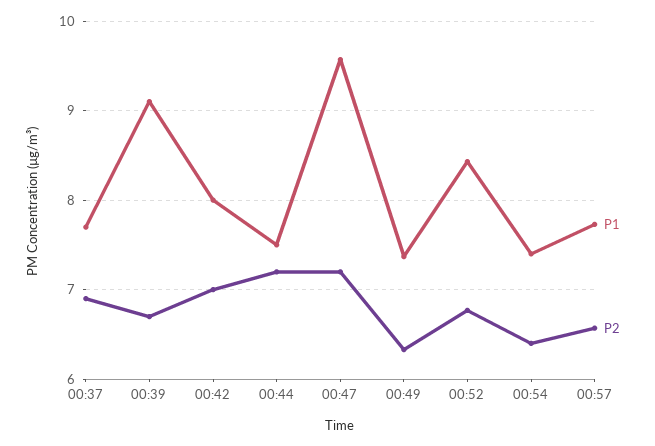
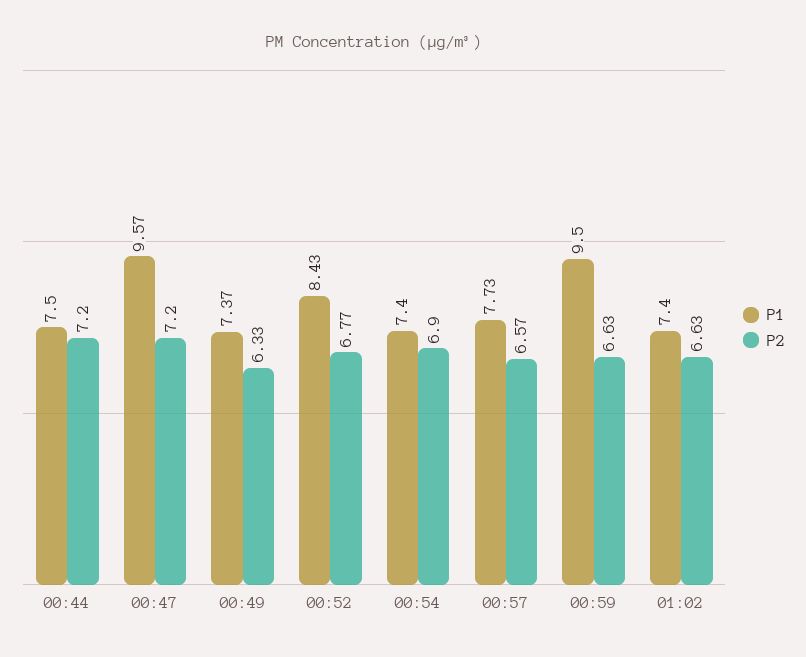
P1, 00:37: 7.7 -> none
P2, 00:37: 6.9 -> none
P1, 00:39: 9.1 -> none
P2, 00:39: 6.7 -> none
P1, 00:42: 8 -> none
P2, 00:42: 7 -> none
P2, 00:54: 6.4 -> 6.9
P1, 00:59: none -> 9.5
P2, 00:59: none -> 6.63
P1, 01:02: none -> 7.4
P2, 01:02: none -> 6.63

